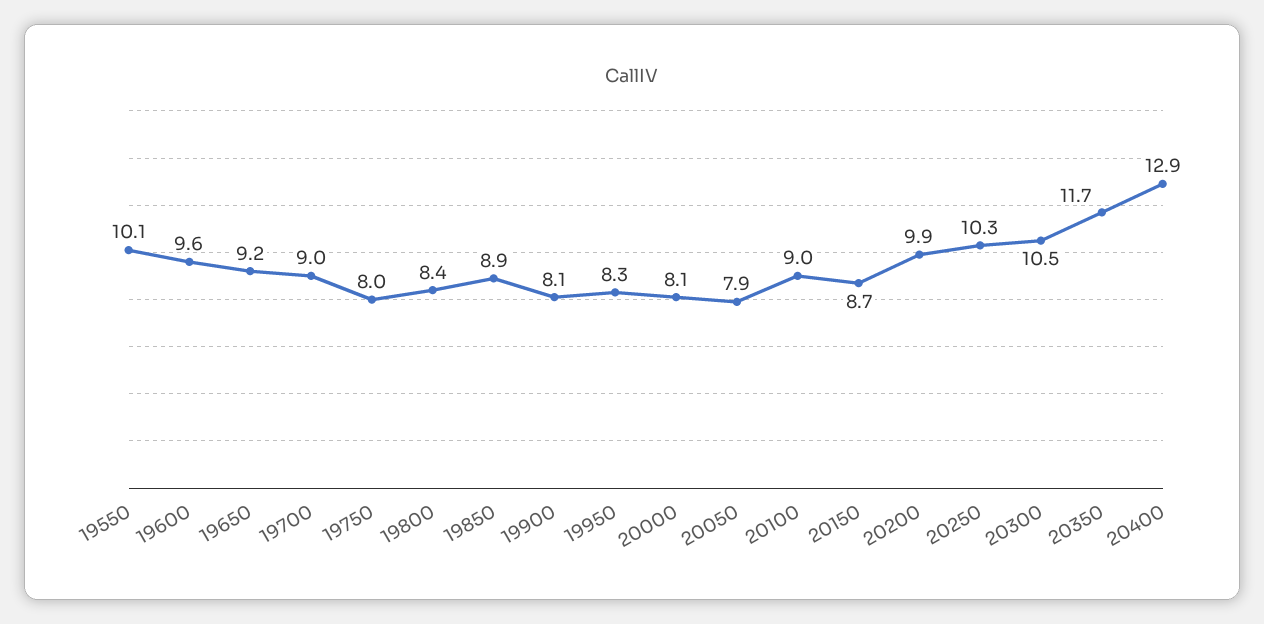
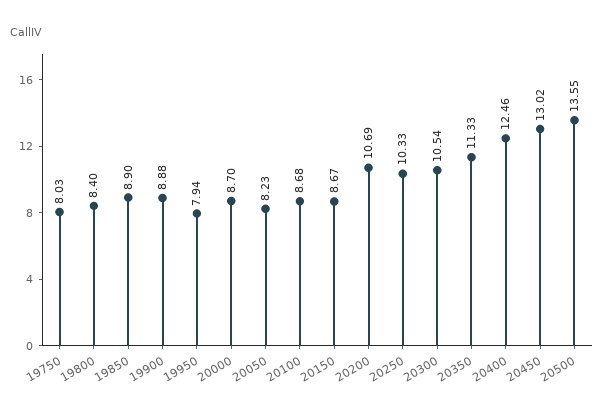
19550: 10.1 -> none
19600: 9.6 -> none
19650: 9.2 -> none
19700: 9 -> none
19900: 8.1 -> 8.88
19950: 8.3 -> 7.94
20000: 8.1 -> 8.7
20050: 7.9 -> 8.23
20100: 9 -> 8.68
20200: 9.9 -> 10.69
20350: 11.7 -> 11.33
20400: 12.9 -> 12.46
20450: none -> 13.02
20500: none -> 13.55

